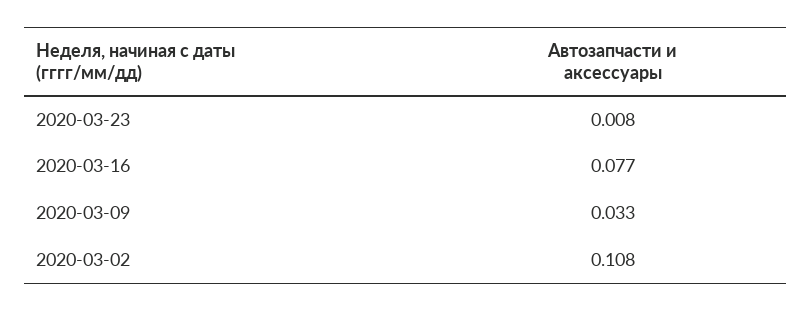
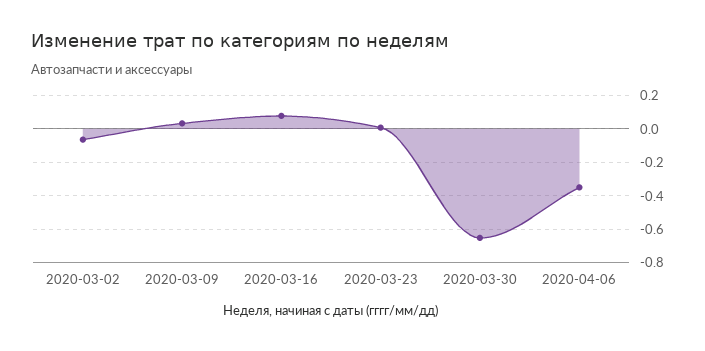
2020-03-02: 0.108 -> -0.05
2020-03-30: none -> -0.65
2020-04-06: none -> -0.35

